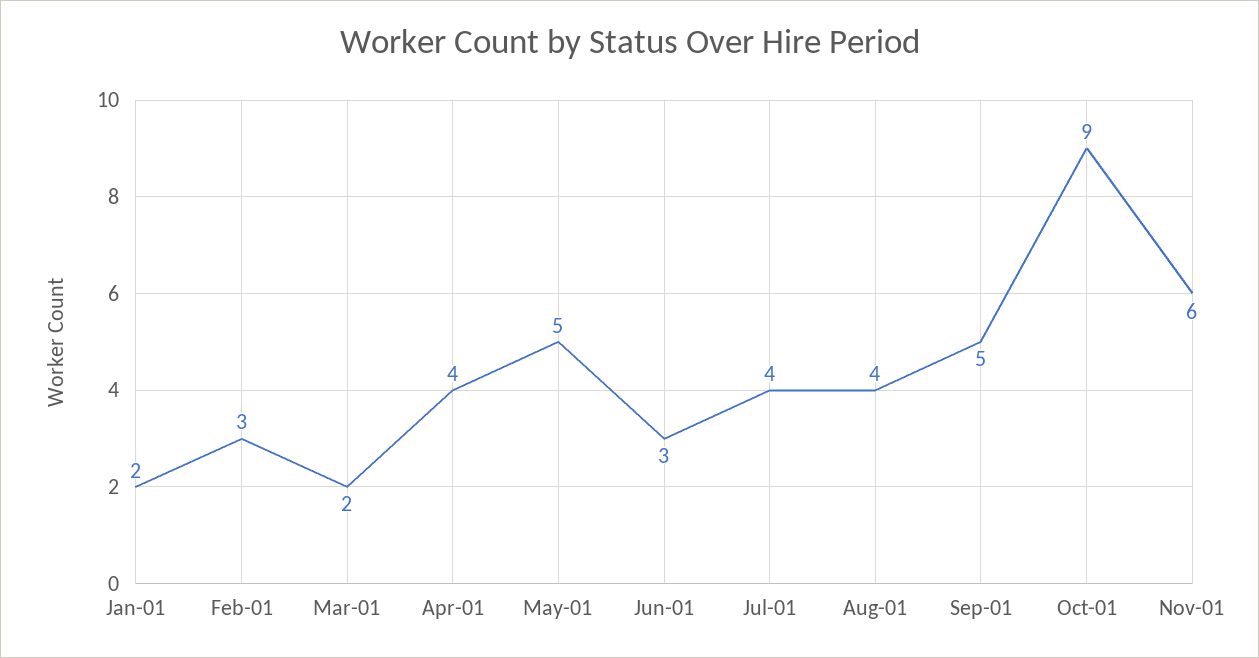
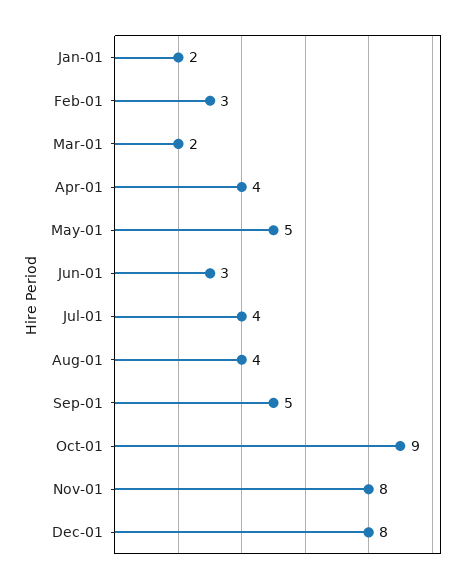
Nov-01: 6 -> 8
Dec-01: none -> 8

